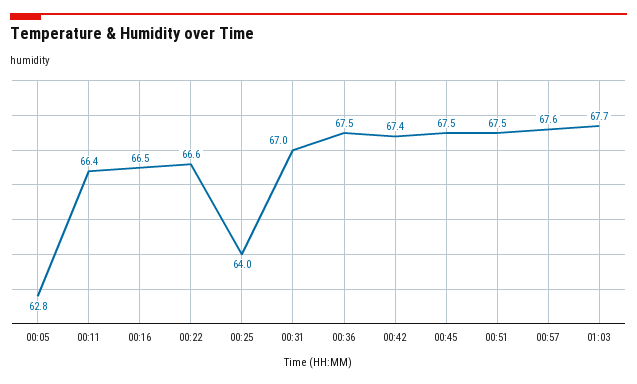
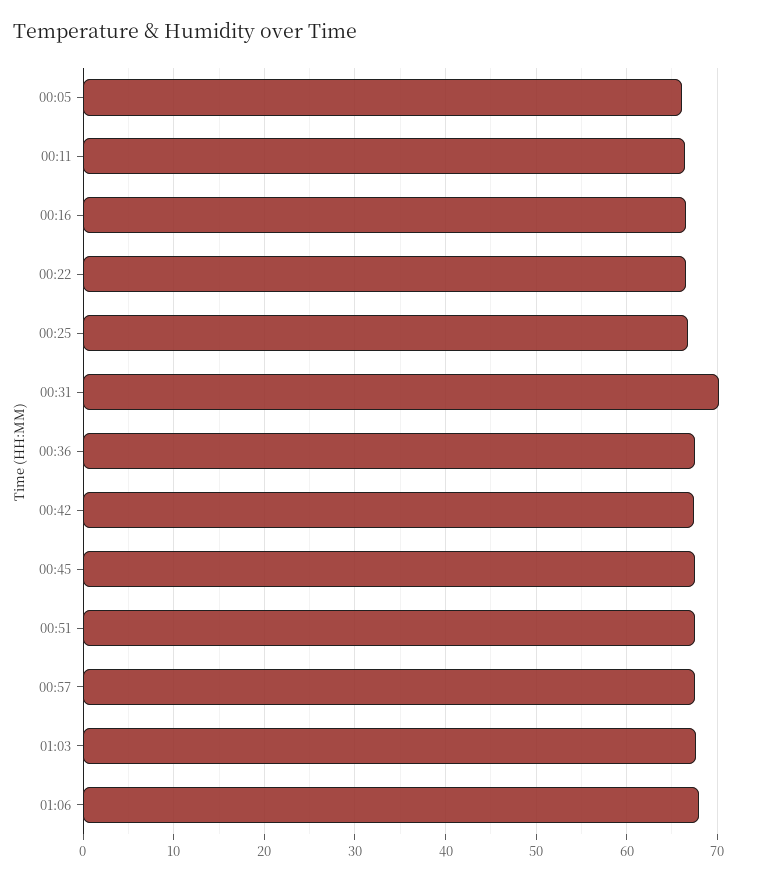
00:05: 62.8 -> 66
00:25: 64 -> 67
00:31: 67 -> 70
01:06: none -> 68

